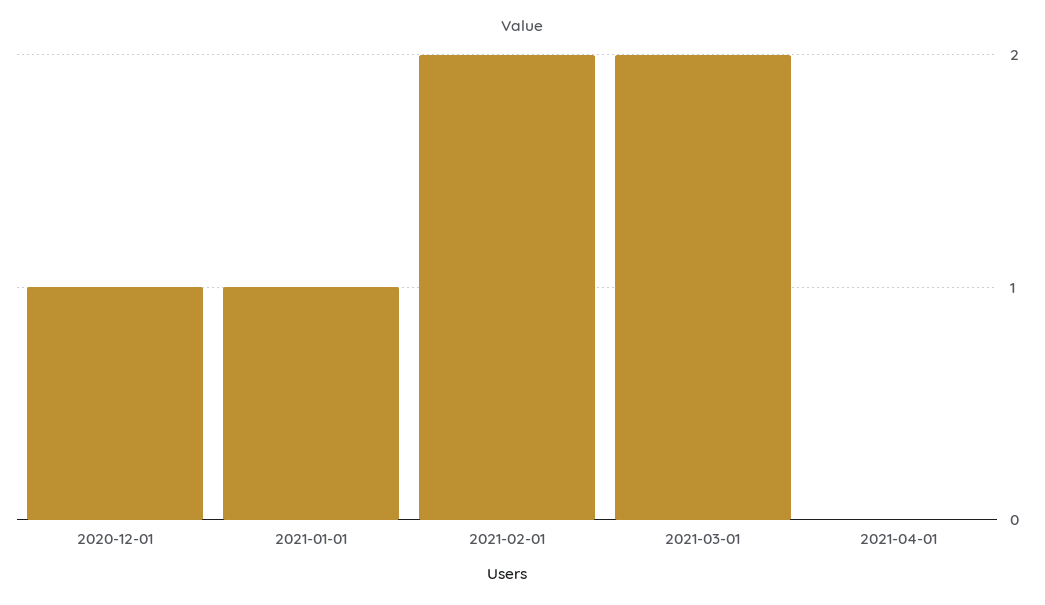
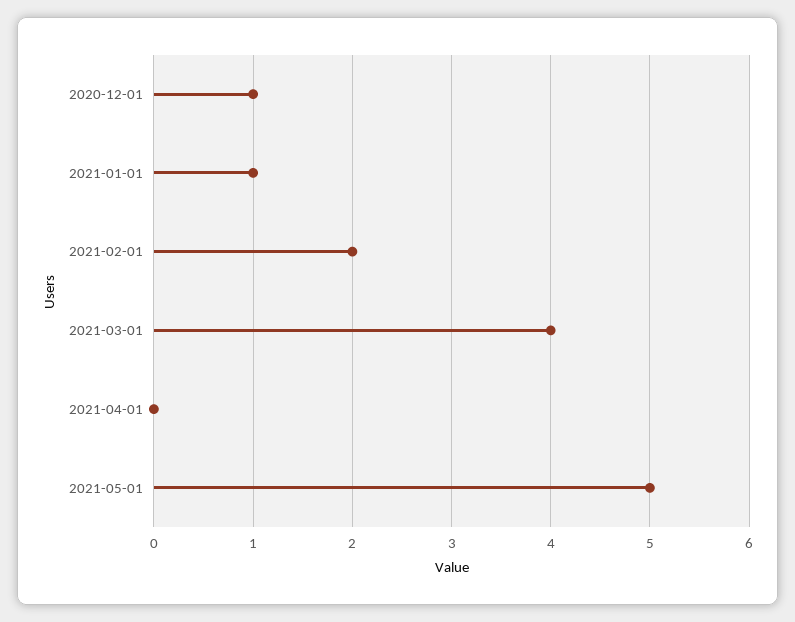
2021-03-01: 2 -> 4
2021-05-01: none -> 5

